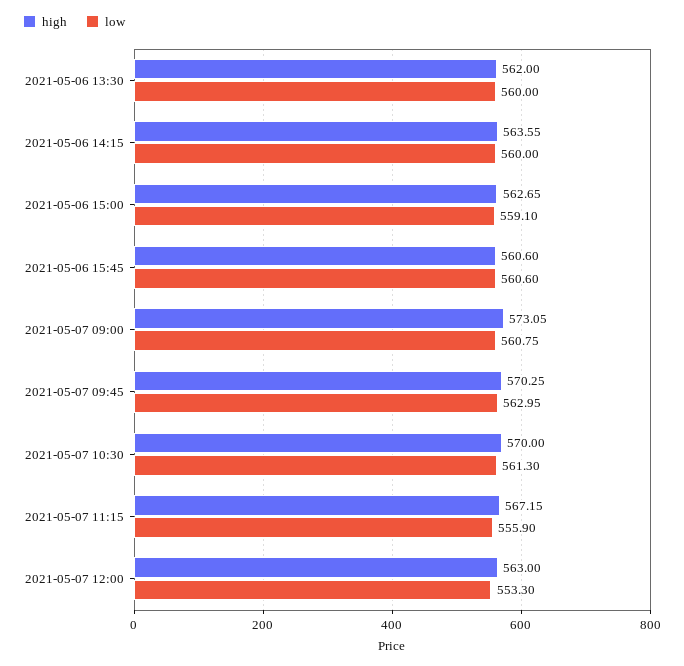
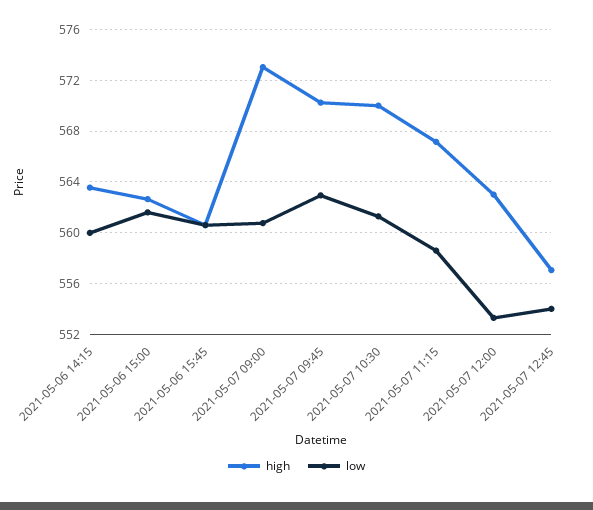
high, 2021-05-06 13:30: 562 -> none
low, 2021-05-06 13:30: 560 -> none
low, 2021-05-06 15:00: 559.1 -> 561.5
low, 2021-05-07 11:15: 555.9 -> 558.5
high, 2021-05-07 12:45: none -> 557
low, 2021-05-07 12:45: none -> 554

